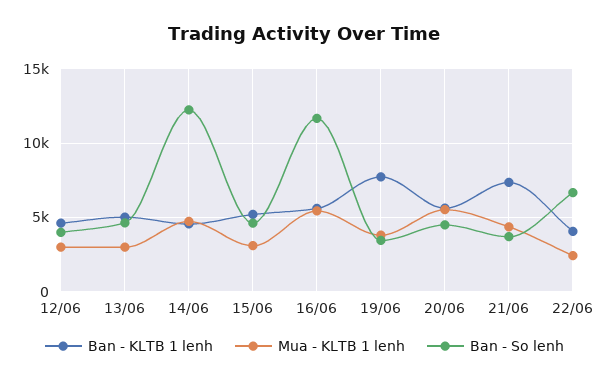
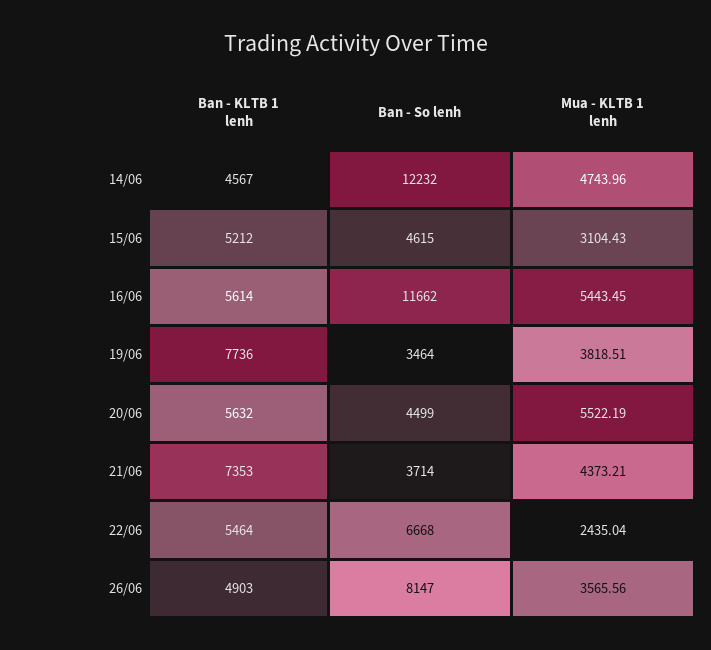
Ban - KLTB 1 lenh, 12/06: 4500 -> none
Mua - KLTB 1 lenh, 12/06: 3000 -> none
Ban - So lenh, 12/06: 4000 -> none
Ban - KLTB 1 lenh, 13/06: 5000 -> none
Mua - KLTB 1 lenh, 13/06: 3000 -> none
Ban - So lenh, 13/06: 4500 -> none
Ban - KLTB 1 lenh, 22/06: 4000 -> 5464
Ban - KLTB 1 lenh, 26/06: none -> 4903
Ban - So lenh, 26/06: none -> 8147
Mua - KLTB 1 lenh, 26/06: none -> 3565.56

